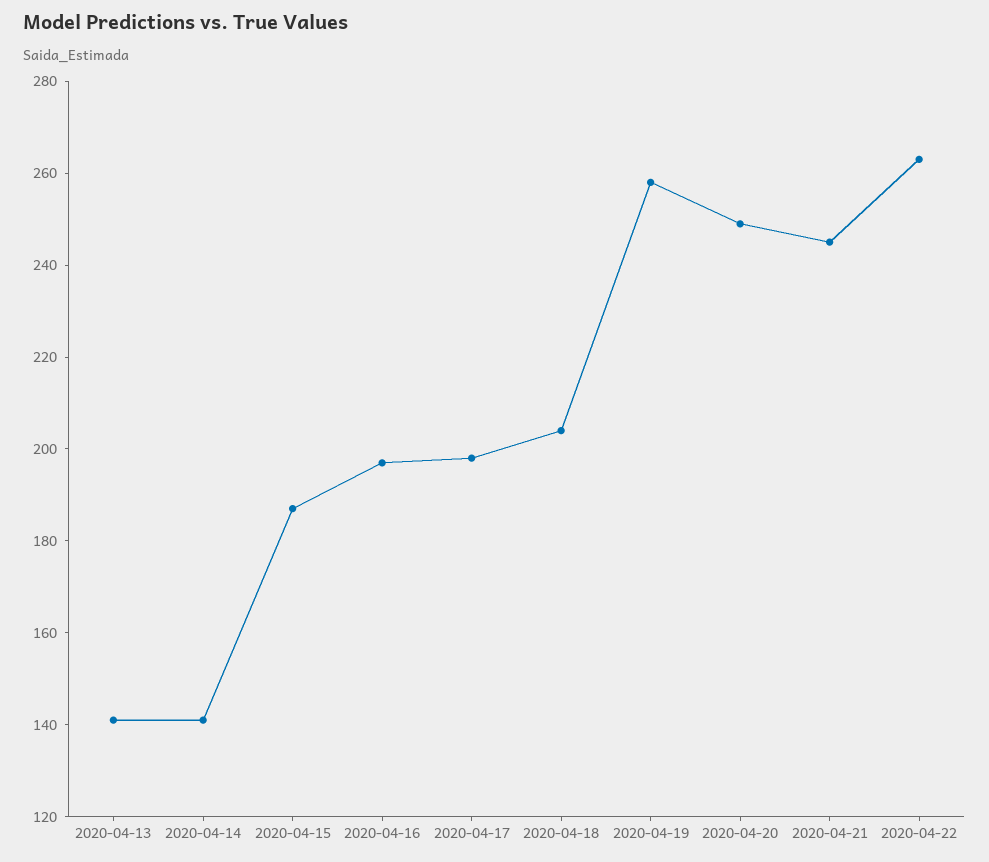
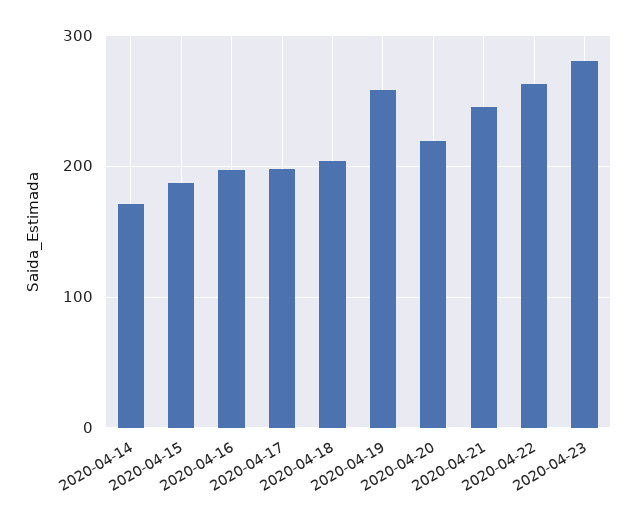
2020-04-13: 140 -> none
2020-04-14: 140 -> 170
2020-04-20: 250 -> 220
2020-04-23: none -> 280

